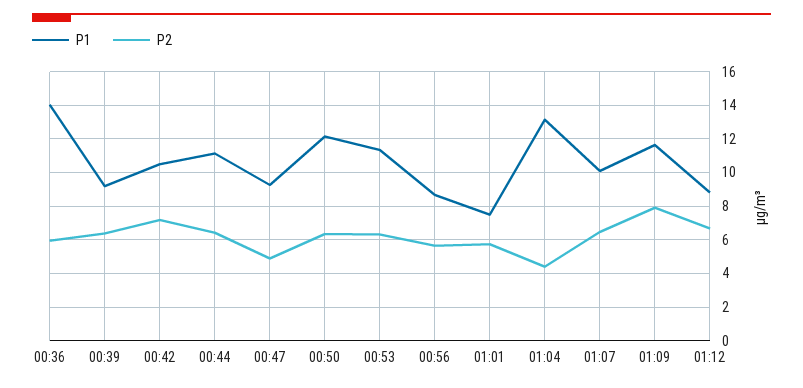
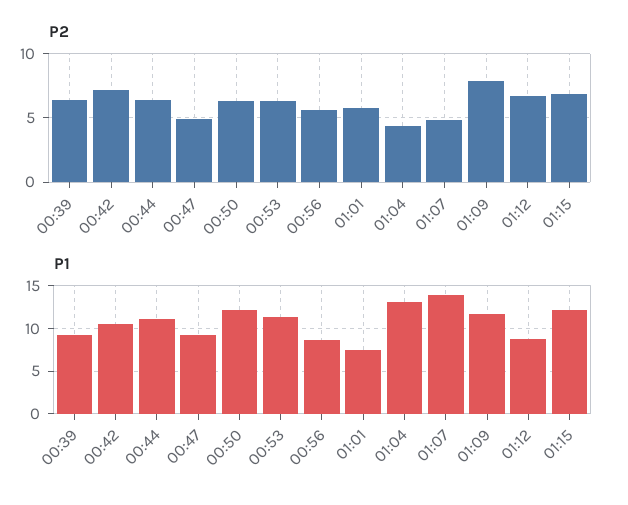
P1, 00:36: 14 -> none
P2, 00:36: 6 -> none
P1, 01:07: 10 -> 14
P2, 01:07: 6.5 -> 5
P2, 01:15: none -> 7
P1, 01:15: none -> 12

